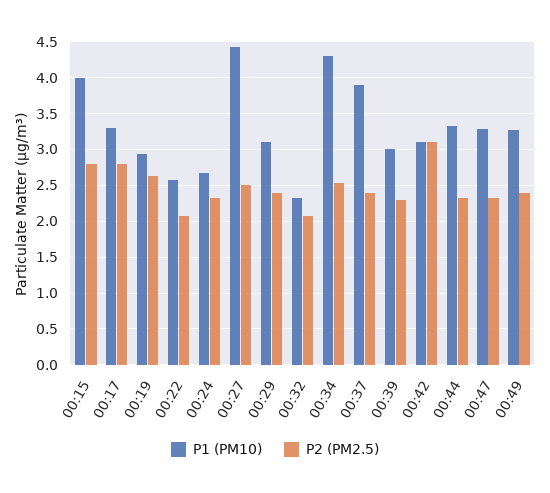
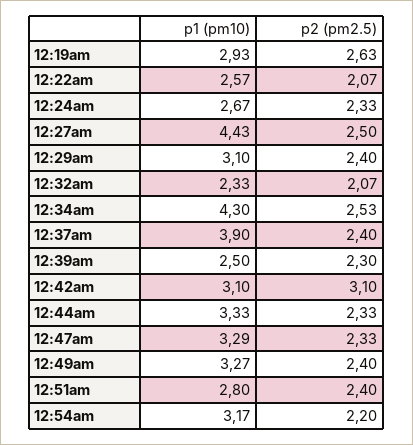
P1 (PM10), 00:15: 4 -> none
P2 (PM2.5), 00:15: 2.8 -> none
P1 (PM10), 00:17: 3.3 -> none
P2 (PM2.5), 00:17: 2.8 -> none
P1 (PM10), 00:39: 3 -> 2.5
P1 (PM10), 12:51am: none -> 2.8
P2 (PM2.5), 12:51am: none -> 2.4
P1 (PM10), 12:54am: none -> 3.17
P2 (PM2.5), 12:54am: none -> 2.2

